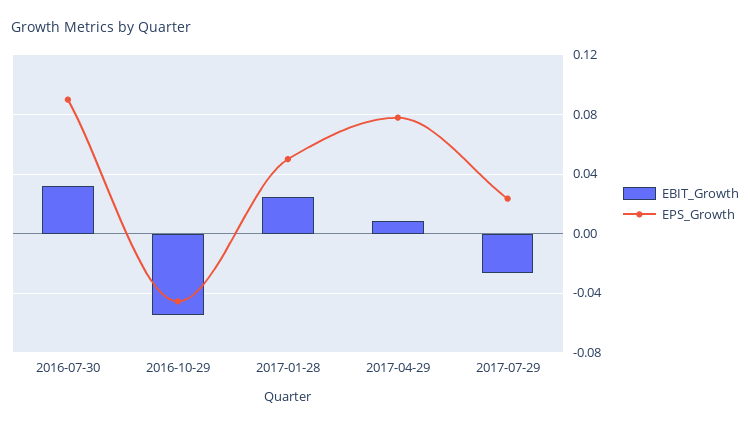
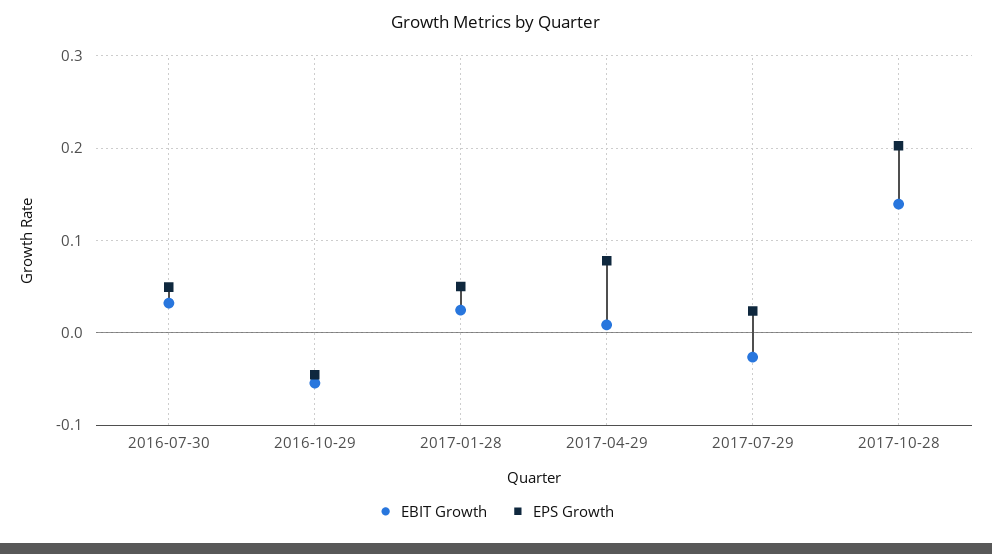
EPS_Growth, 2016-07-30: 0.09 -> 0.05
EBIT_Growth, 2017-10-28: none -> 0.14
EPS_Growth, 2017-10-28: none -> 0.2

